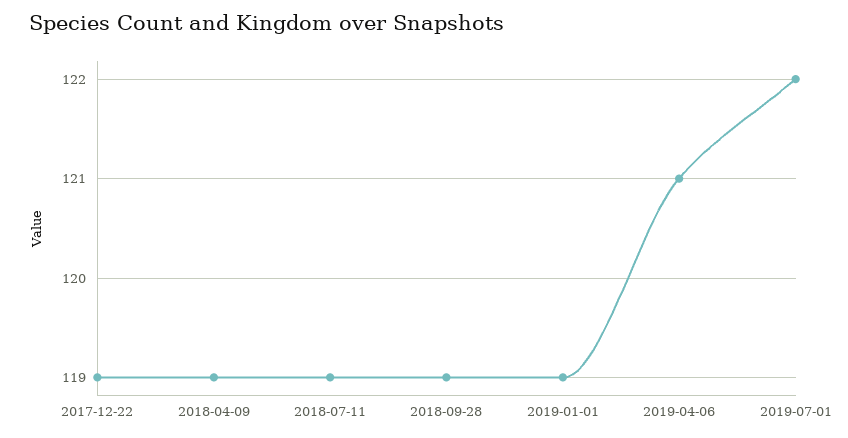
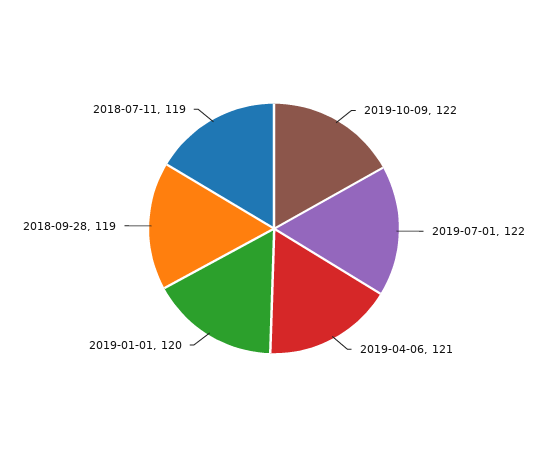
2017-12-22: 119 -> none
2018-04-09: 119 -> none
2019-01-01: 119 -> 120
2019-10-09: none -> 122

